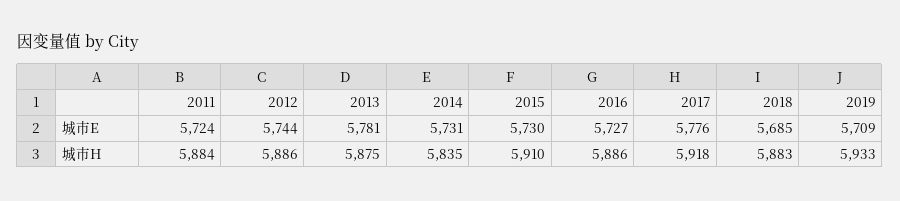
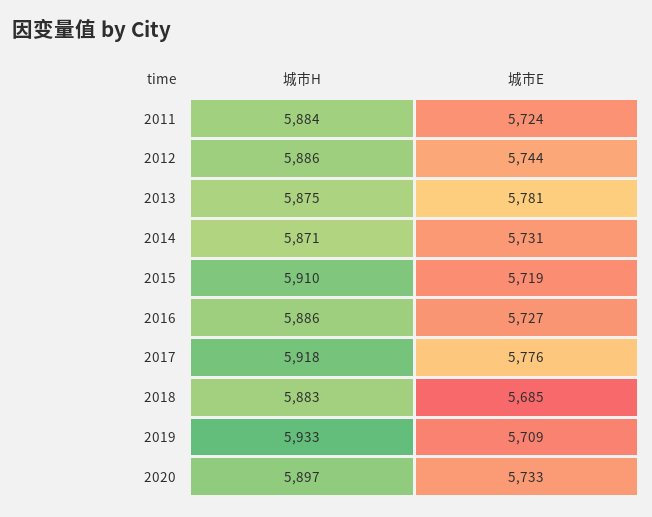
2015, 城市E: 5730 -> 5719
2014, 城市H: 5835 -> 5871
2020, 城市H: none -> 5897
2020, 城市E: none -> 5733

